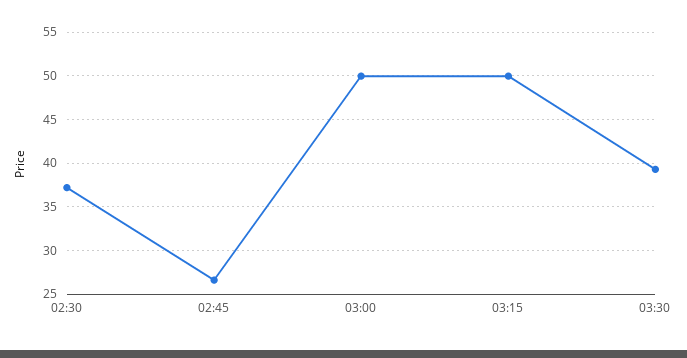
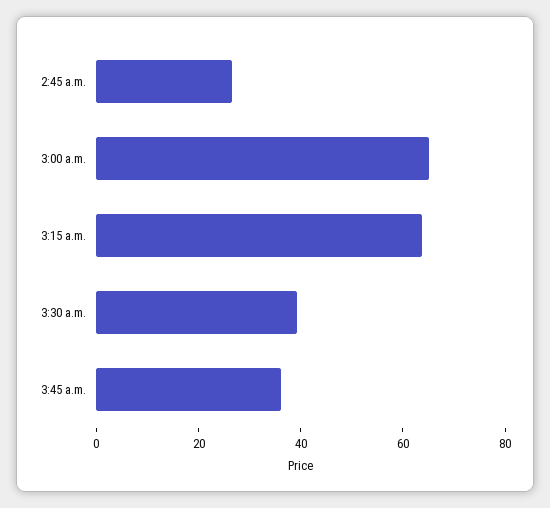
02:30: 37 -> none
03:00: 50 -> 65
03:15: 50 -> 65
3:45 a.m.: none -> 35

